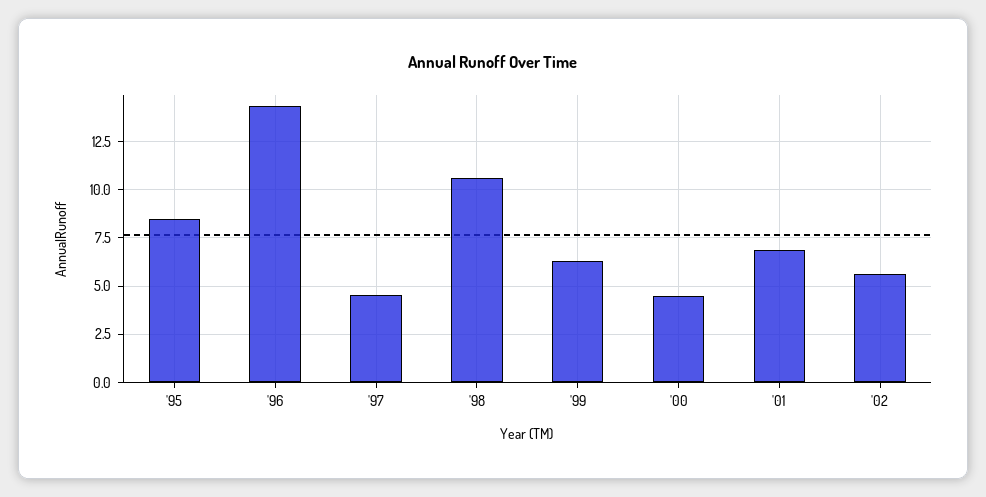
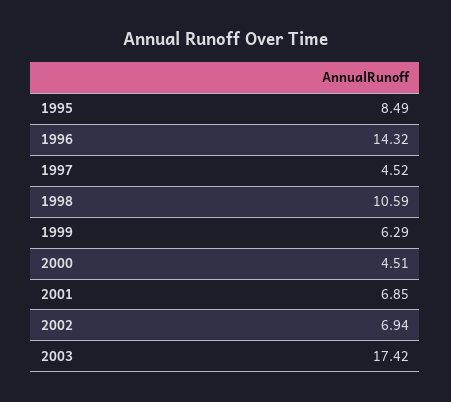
'02: 5.5 -> 6.94
2003: none -> 17.42

